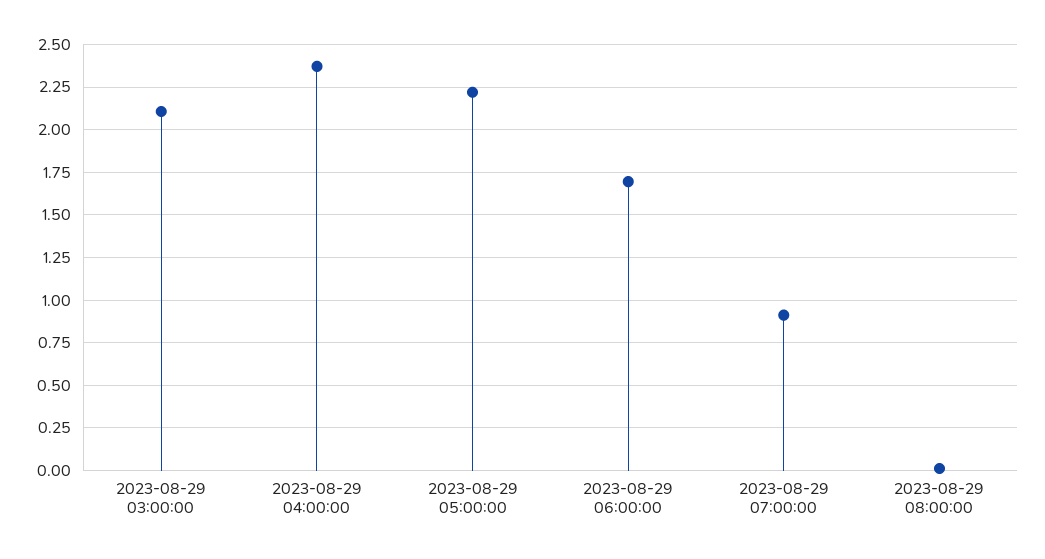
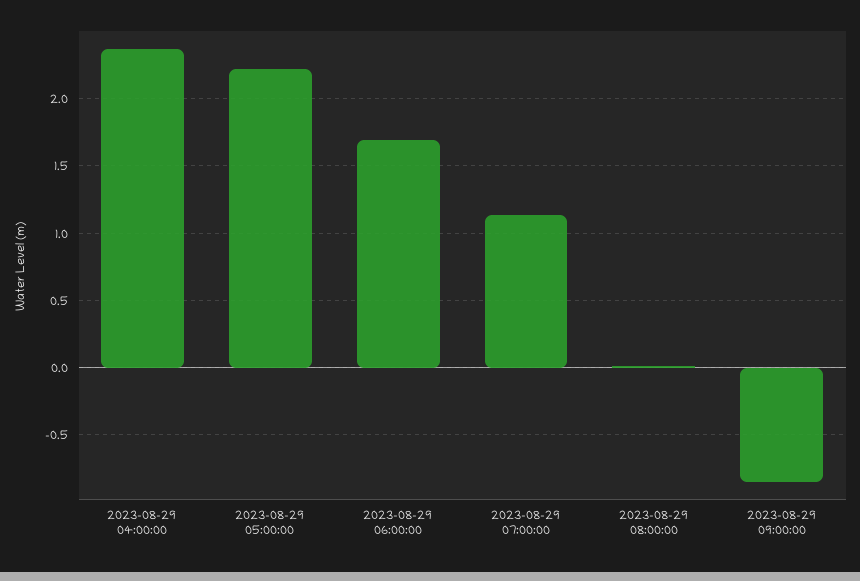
2023-08-29 03:00:00: 2.1 -> none
2023-08-29 07:00:00: 0.9 -> 1.15
2023-08-29 09:00:00: none -> -0.85

